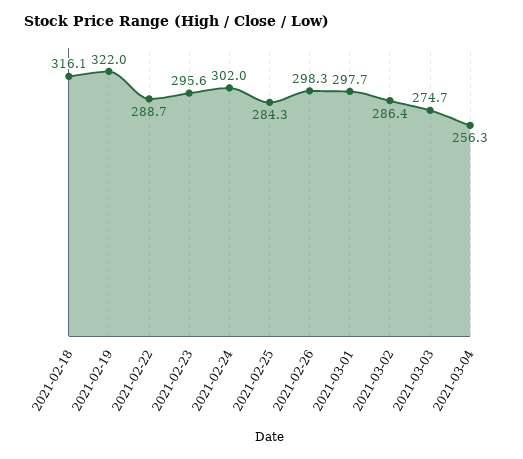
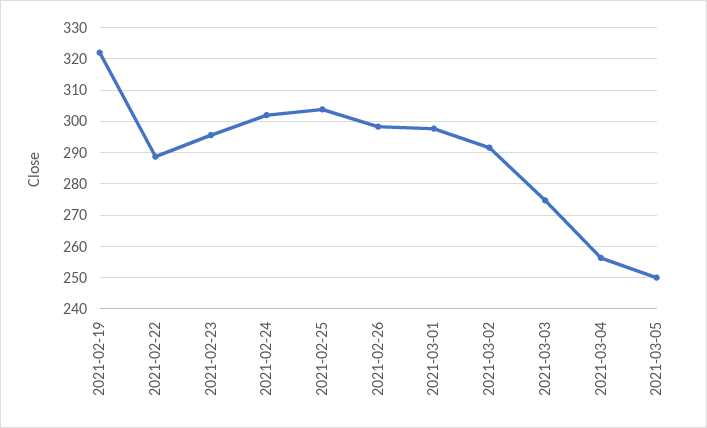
2021-02-18: 316.1 -> none
2021-02-25: 284.3 -> 304
2021-03-02: 286.4 -> 292
2021-03-05: none -> 250

